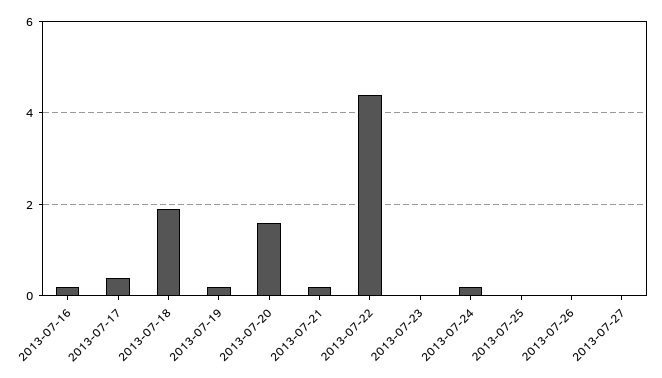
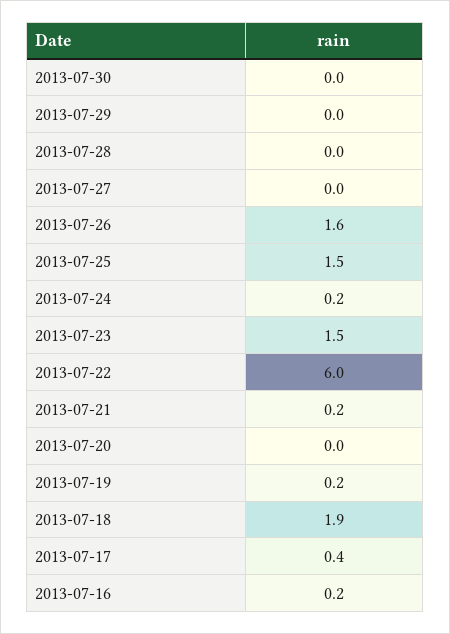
2013-07-20: 1.5 -> 0
2013-07-22: 4.5 -> 6
2013-07-23: 0 -> 1.5
2013-07-25: 0 -> 1.5
2013-07-26: 0 -> 1.6
2013-07-30: none -> 0
2013-07-29: none -> 0
2013-07-28: none -> 0

